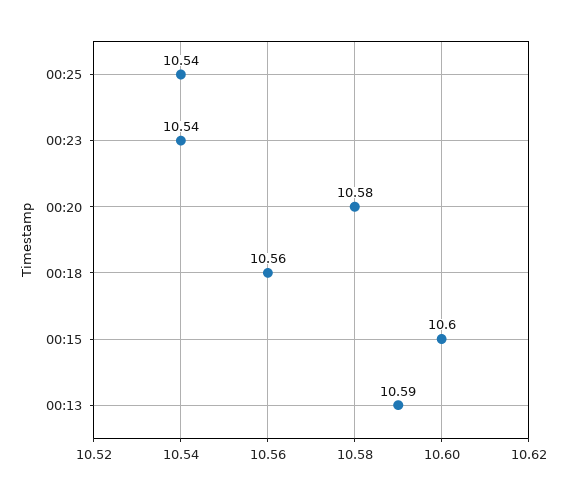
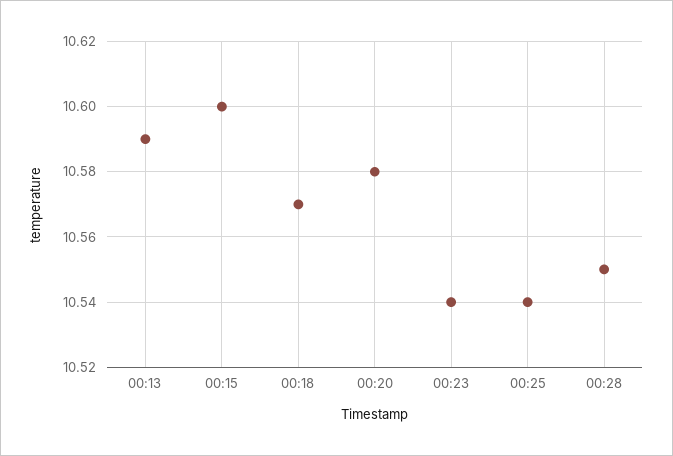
00:18: 10.56 -> 10.57
00:28: none -> 10.55

